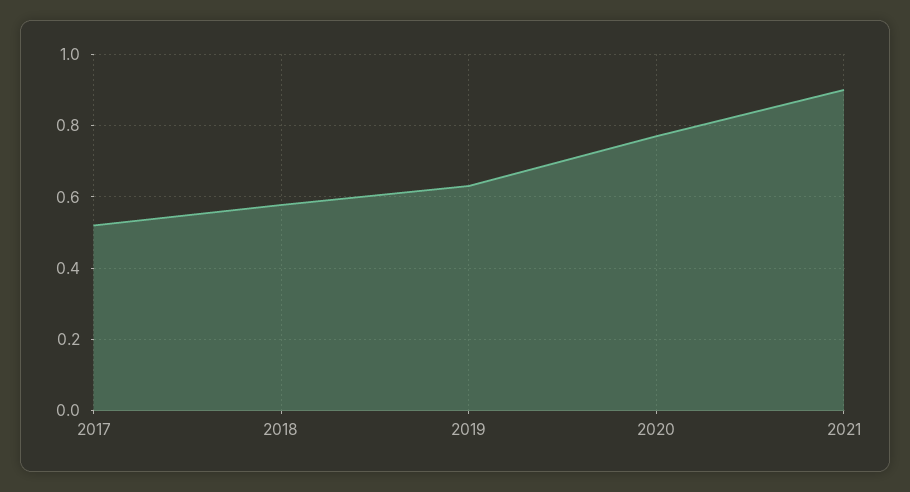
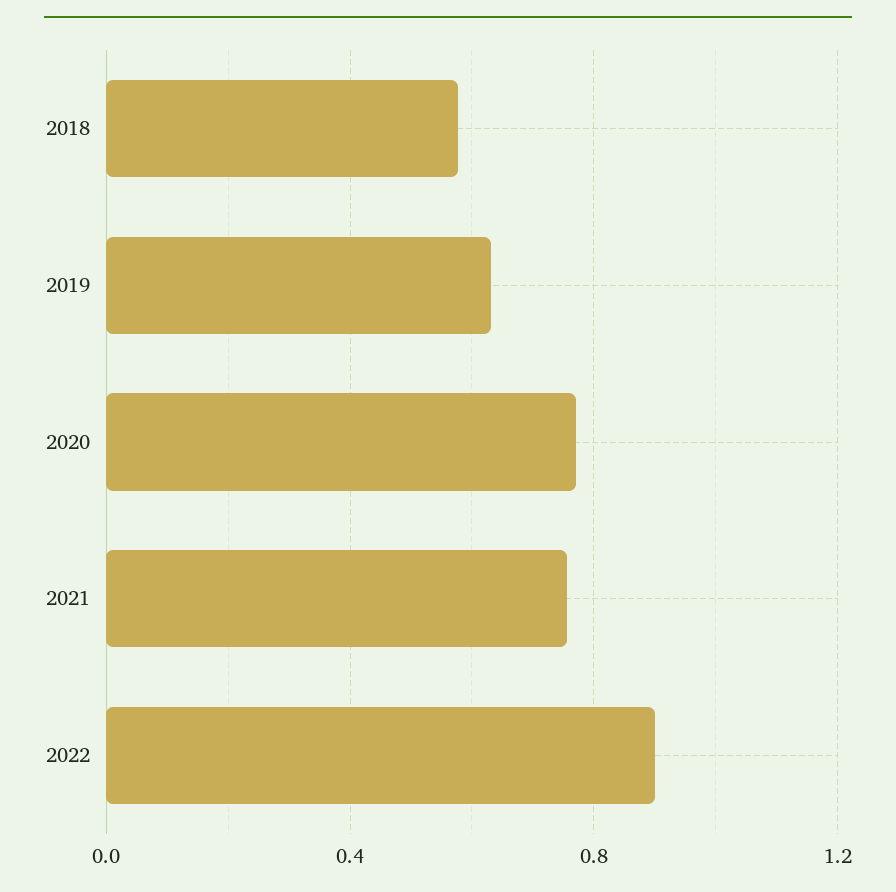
2017: 0.52 -> none
2021: 0.9 -> 0.75
2022: none -> 0.9

